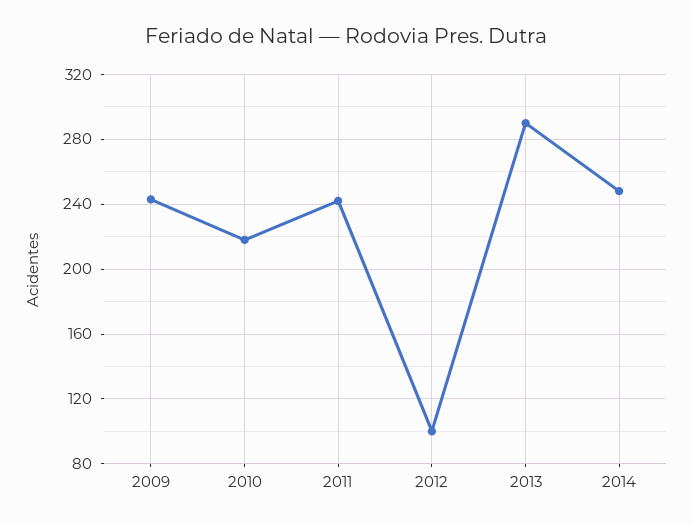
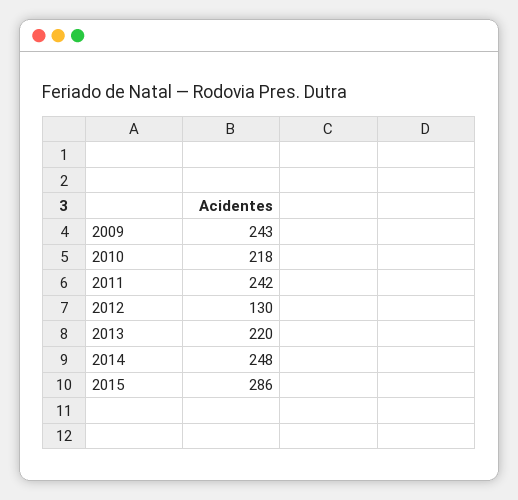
2012: 100 -> 130
2013: 290 -> 220
2015: none -> 286

